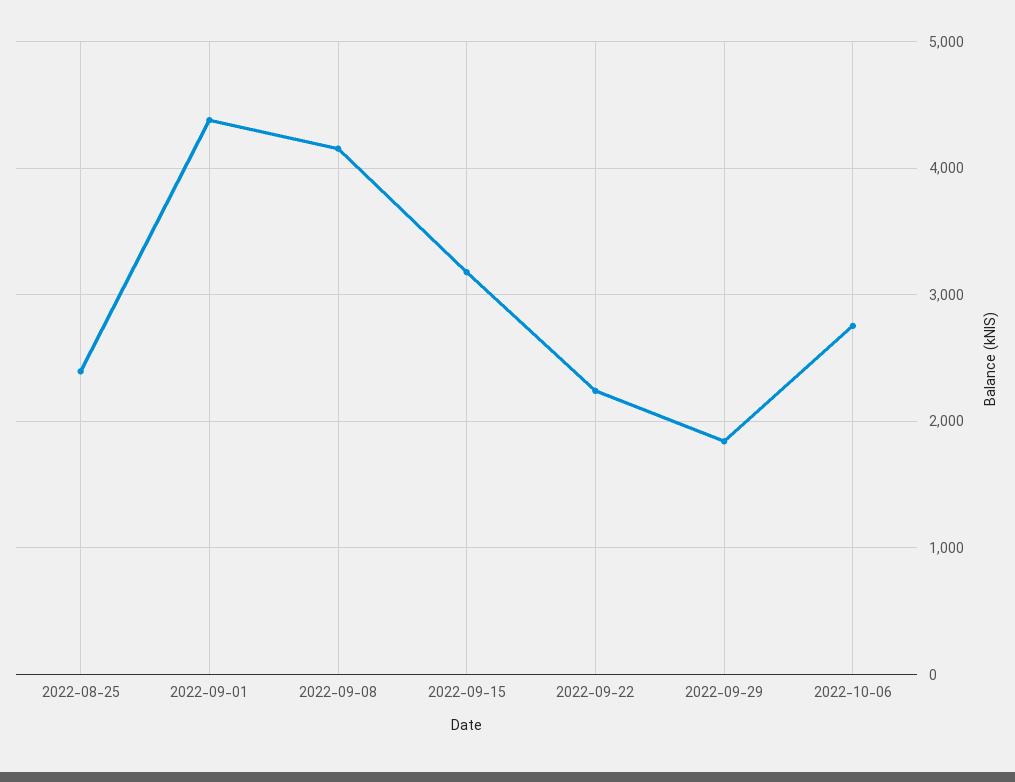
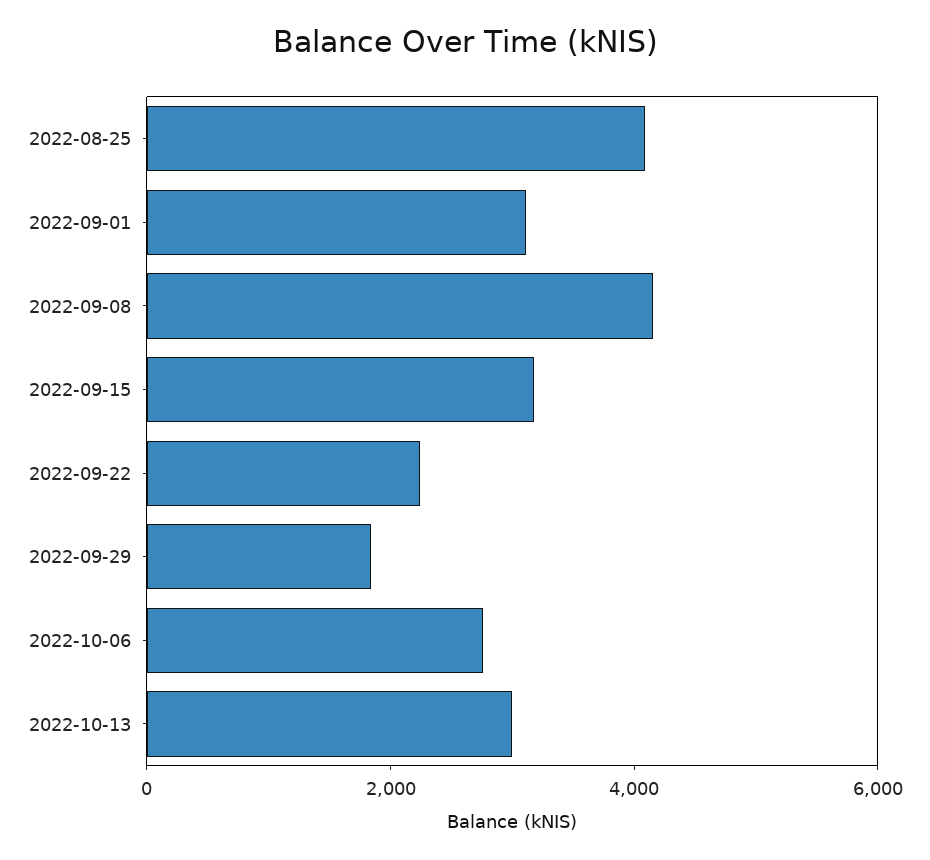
2022-08-25: 2400 -> 4000
2022-09-01: 4400 -> 3000
2022-10-13: none -> 3000

